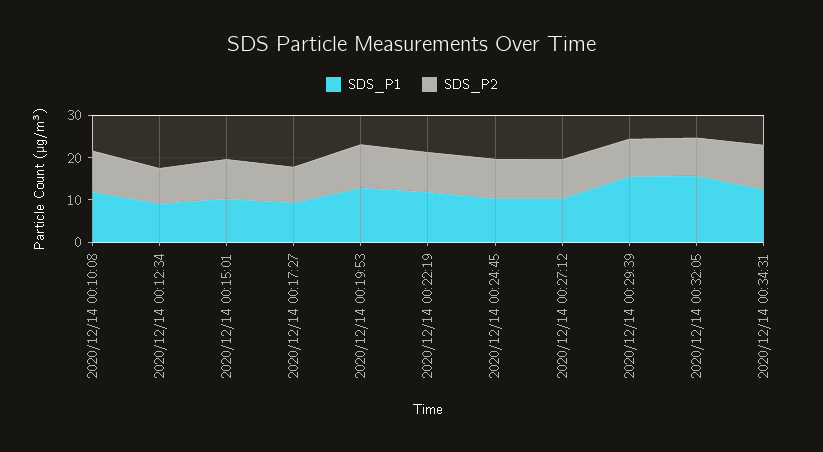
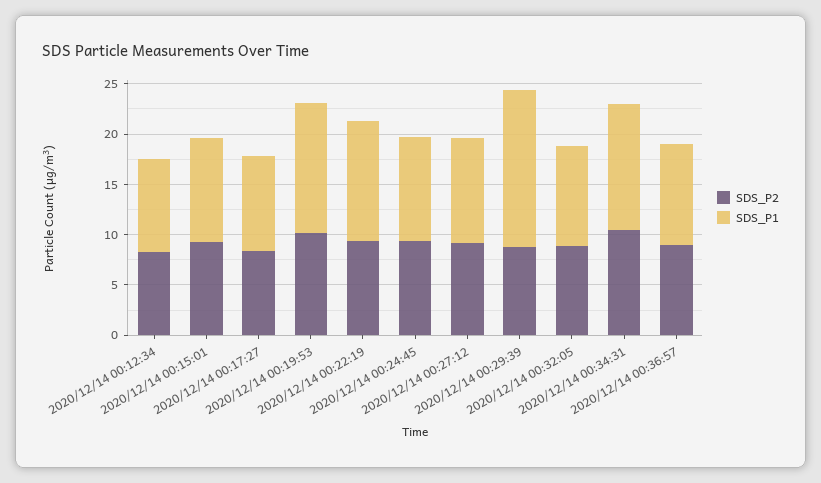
SDS_P1, 2020/12/14 00:10:08: 12 -> none
SDS_P2, 2020/12/14 00:10:08: 10 -> none
SDS_P1, 2020/12/14 00:32:05: 16 -> 10
SDS_P2, 2020/12/14 00:36:57: none -> 9
SDS_P1, 2020/12/14 00:36:57: none -> 10

